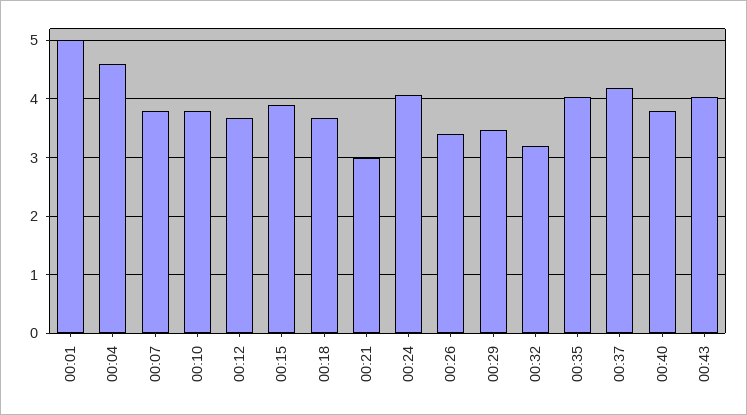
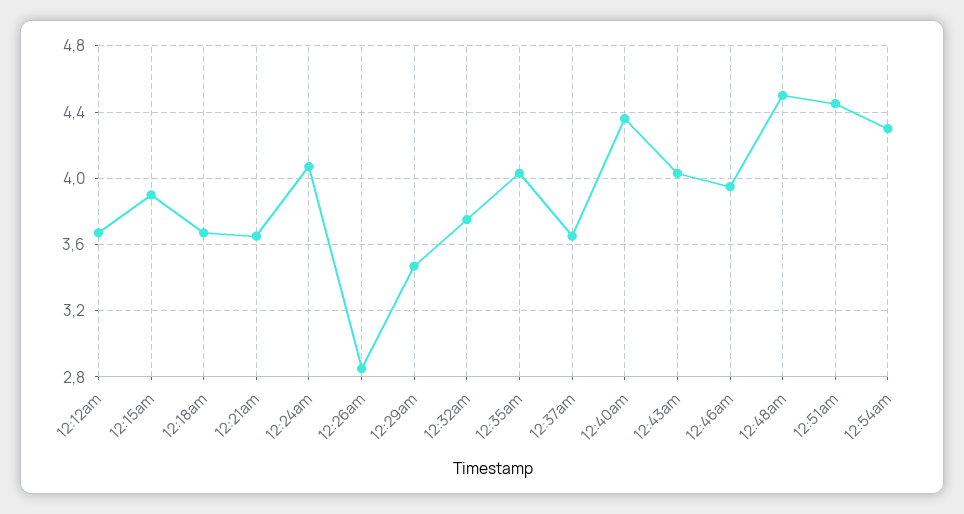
00:01: 5 -> none
00:04: 4.6 -> none
00:07: 3.8 -> none
00:10: 3.8 -> none
00:21: 3 -> 3.65
00:26: 3.4 -> 2.85
00:32: 3.2 -> 3.75
00:37: 4.2 -> 3.65
00:40: 3.8 -> 4.35
12:46am: none -> 3.95
12:48am: none -> 4.5
12:51am: none -> 4.45
12:54am: none -> 4.3

